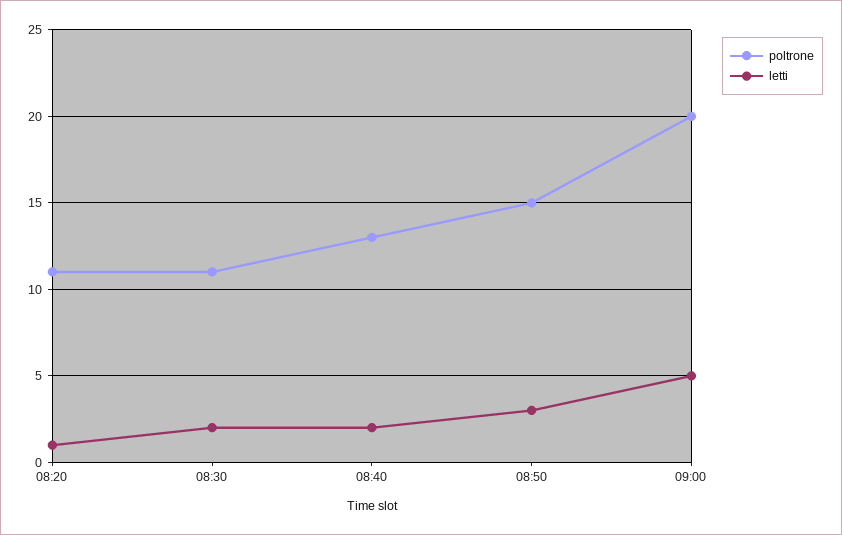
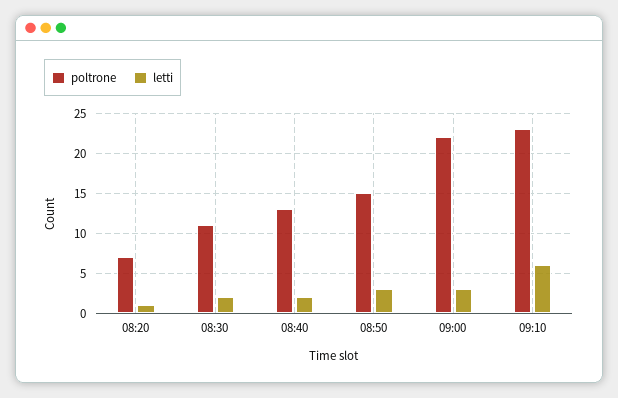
poltrone, 08:20: 11 -> 7
poltrone, 09:00: 20 -> 22
letti, 09:00: 5 -> 3
poltrone, 09:10: none -> 23
letti, 09:10: none -> 6

